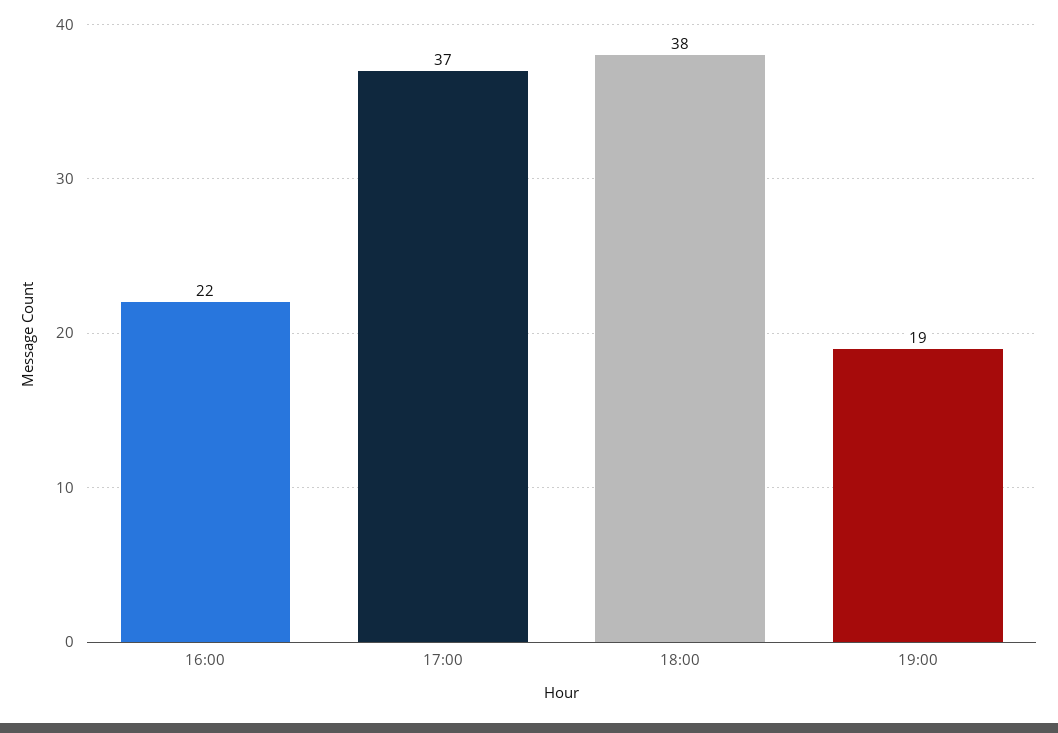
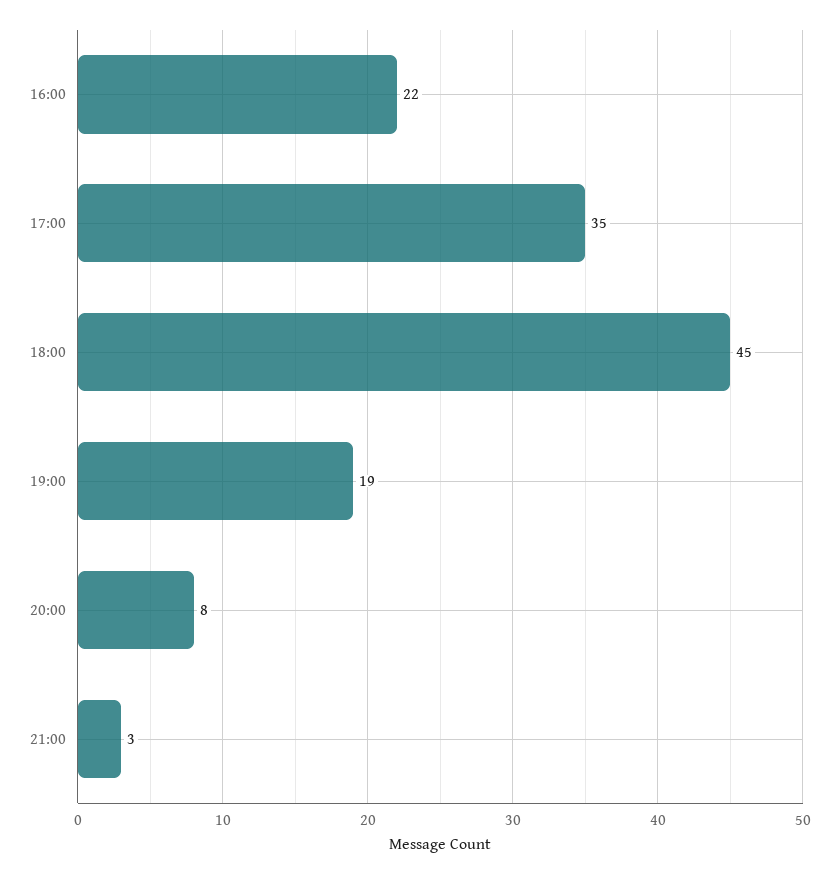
17:00: 37 -> 35
18:00: 38 -> 45
20:00: none -> 8
21:00: none -> 3

